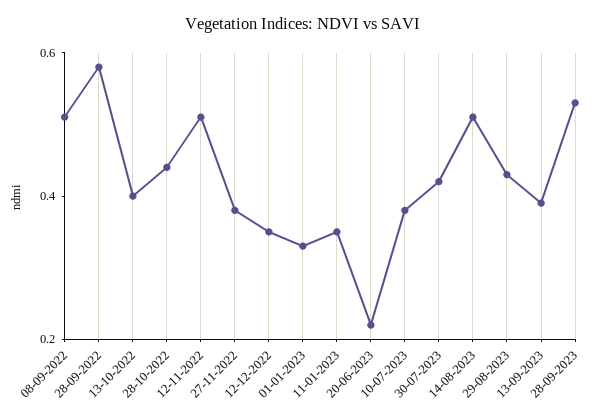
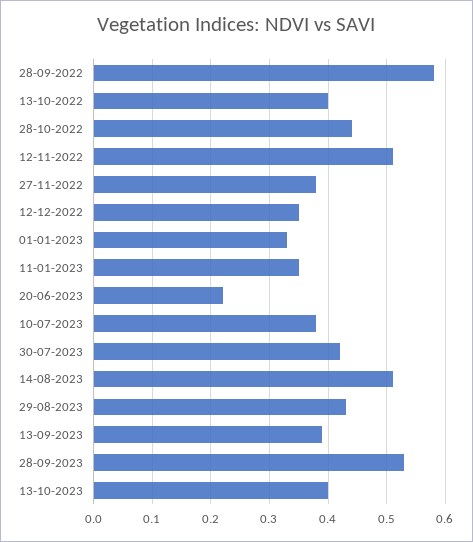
08-09-2022: 0.5 -> none
13-10-2023: none -> 0.4

